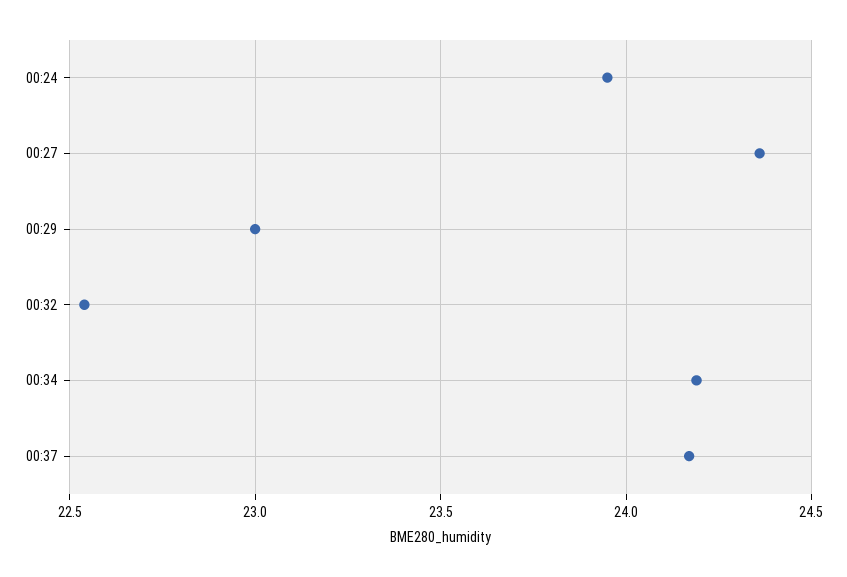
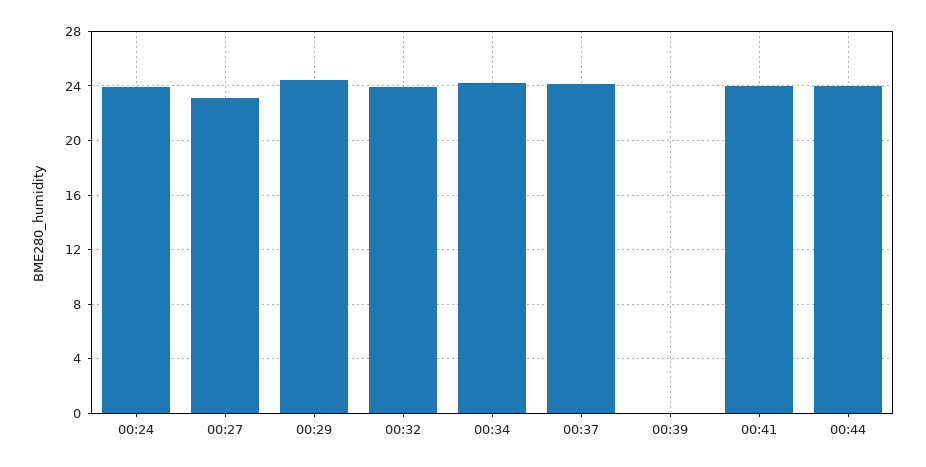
00:27: 24.35 -> 23
00:29: 23 -> 24.5
00:32: 22.55 -> 24
00:39: none -> 0
00:41: none -> 24
00:44: none -> 24

